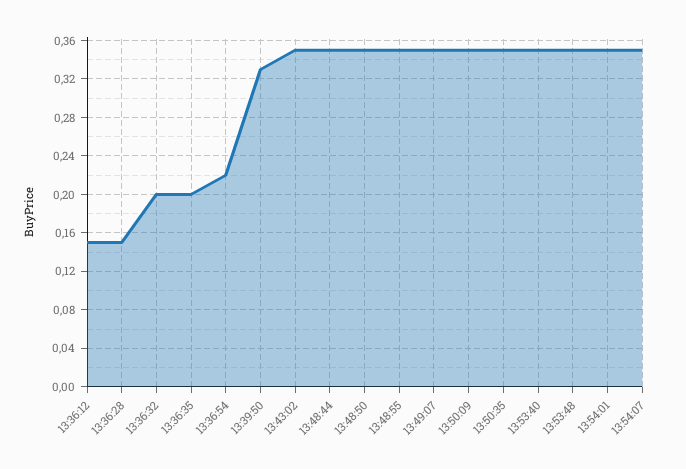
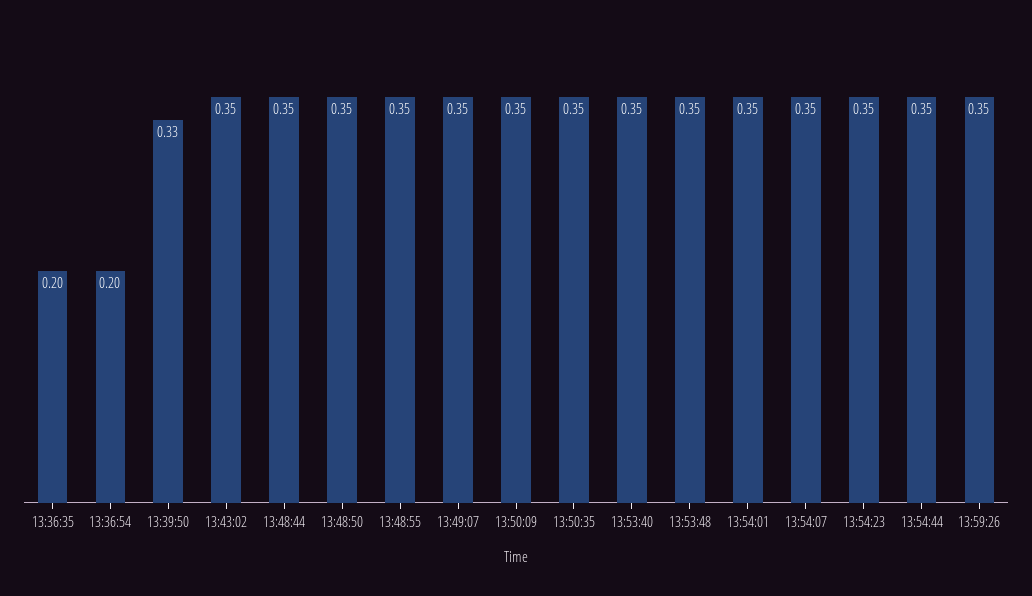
13:36:12: 0.15 -> none
13:36:28: 0.15 -> none
13:36:32: 0.2 -> none
13:36:54: 0.22 -> 0.2
13:54:23: none -> 0.35
13:54:44: none -> 0.35
13:59:26: none -> 0.35

